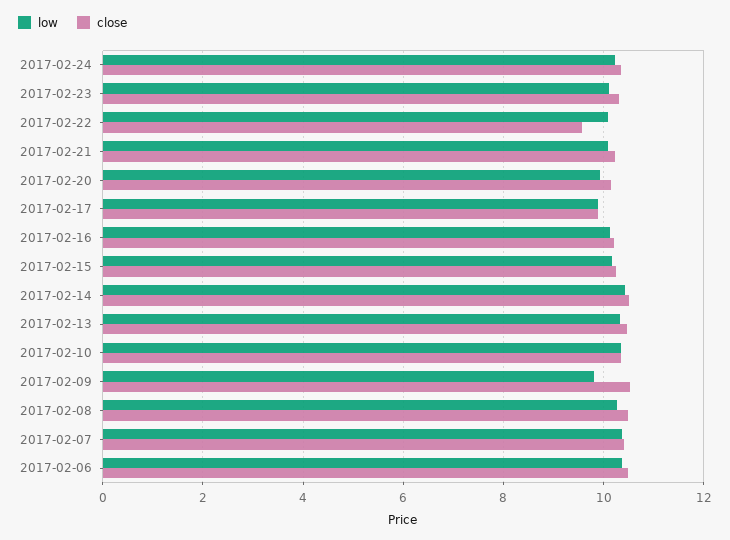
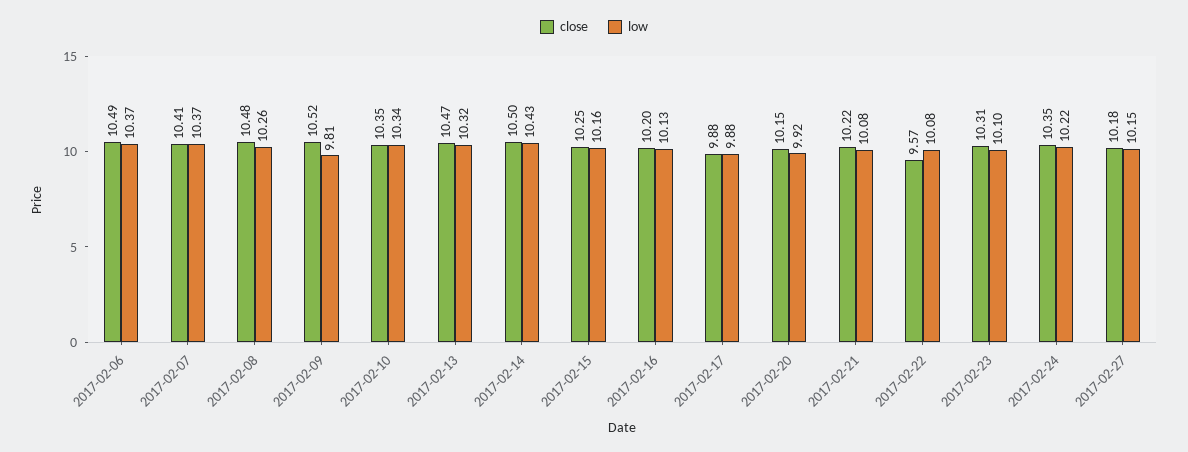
close, 2017-02-27: none -> 10.18
low, 2017-02-27: none -> 10.15

